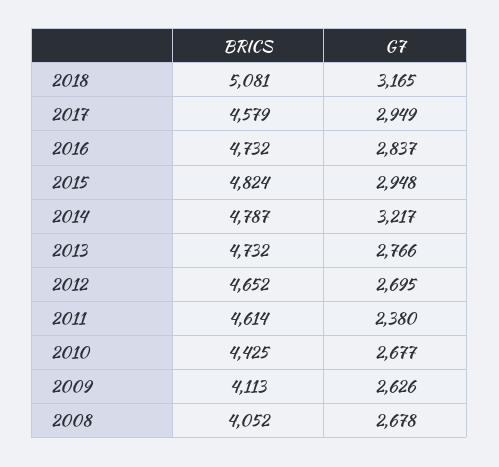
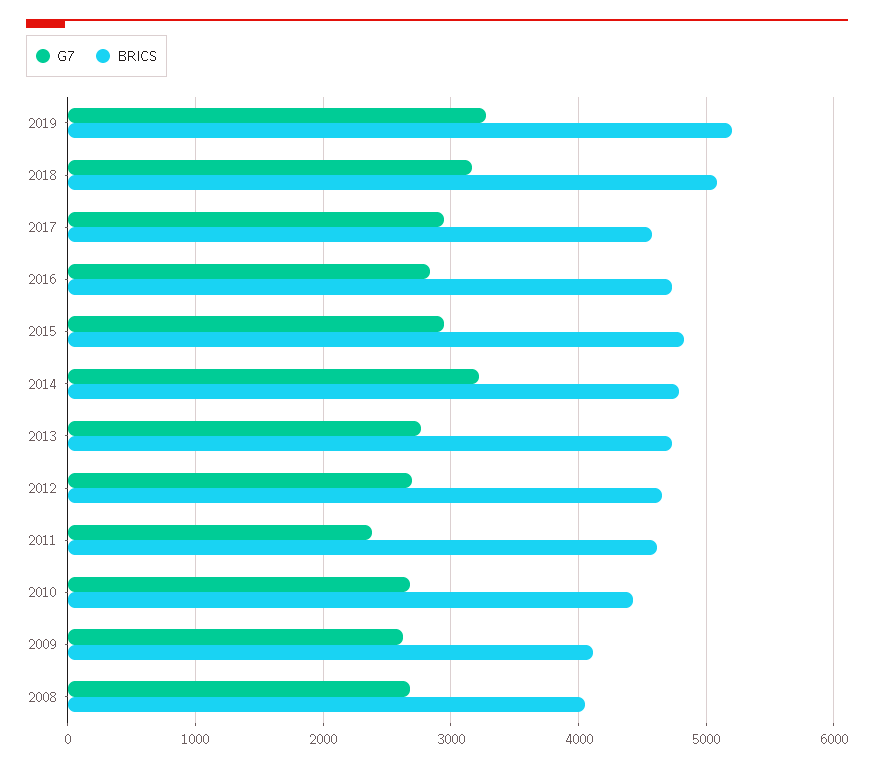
G7, 2019: none -> 3300
BRICS, 2019: none -> 5200

